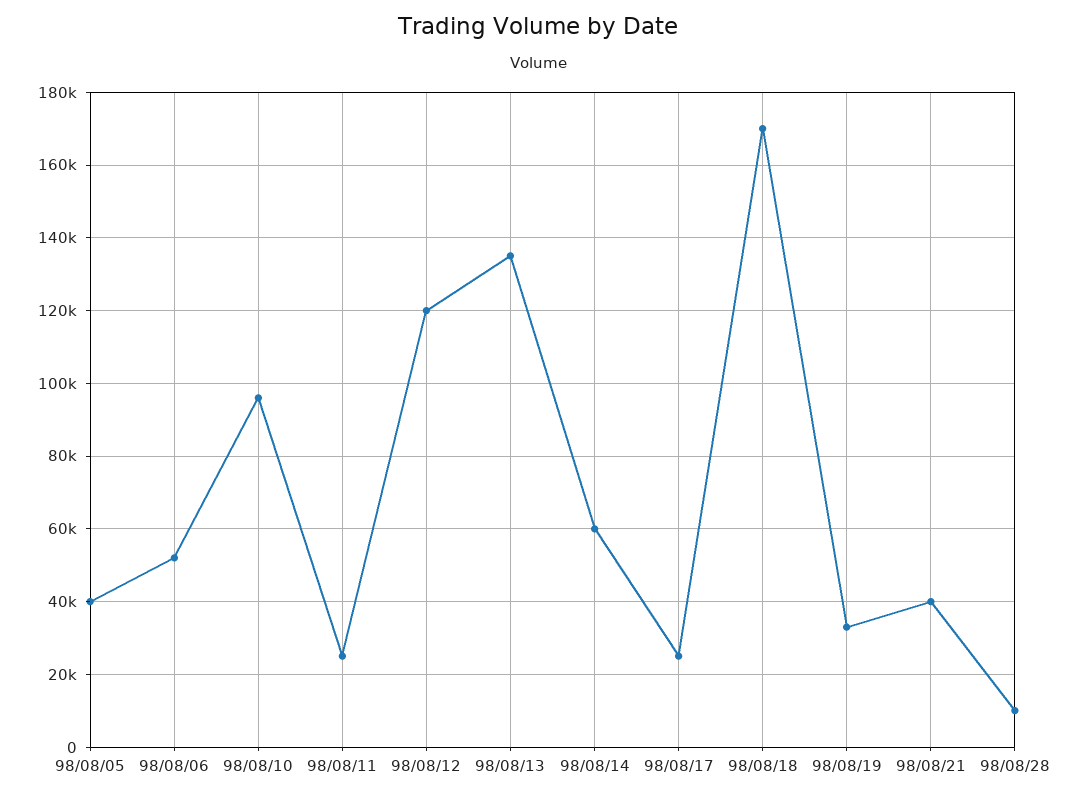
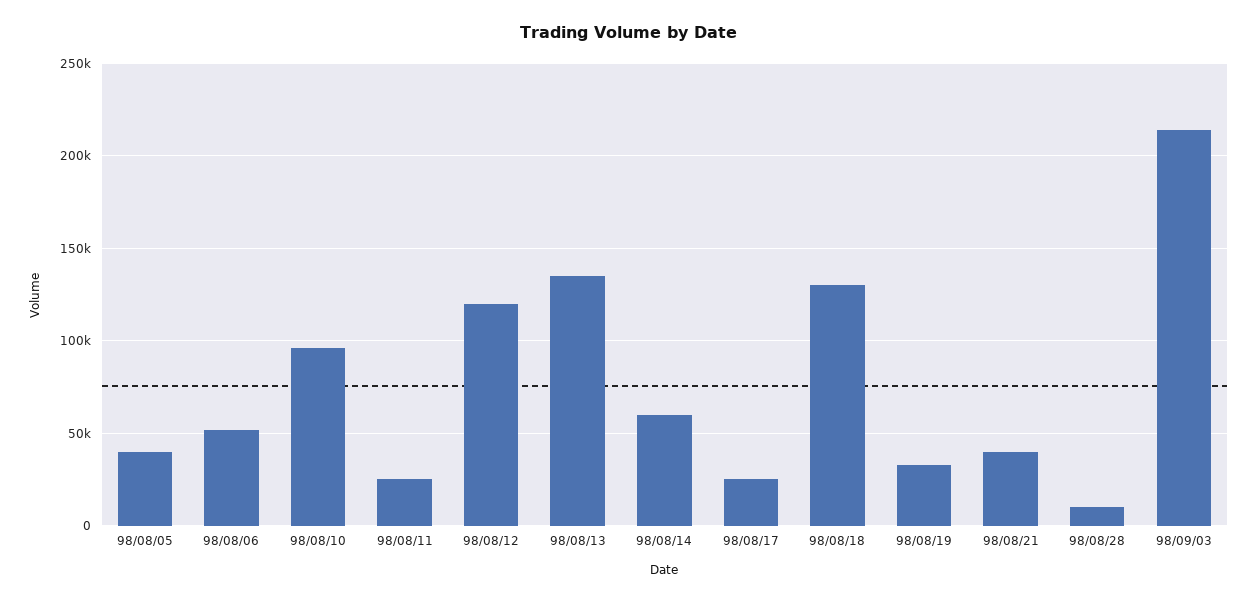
98/08/18: 170000 -> 130000
98/09/03: none -> 215000

